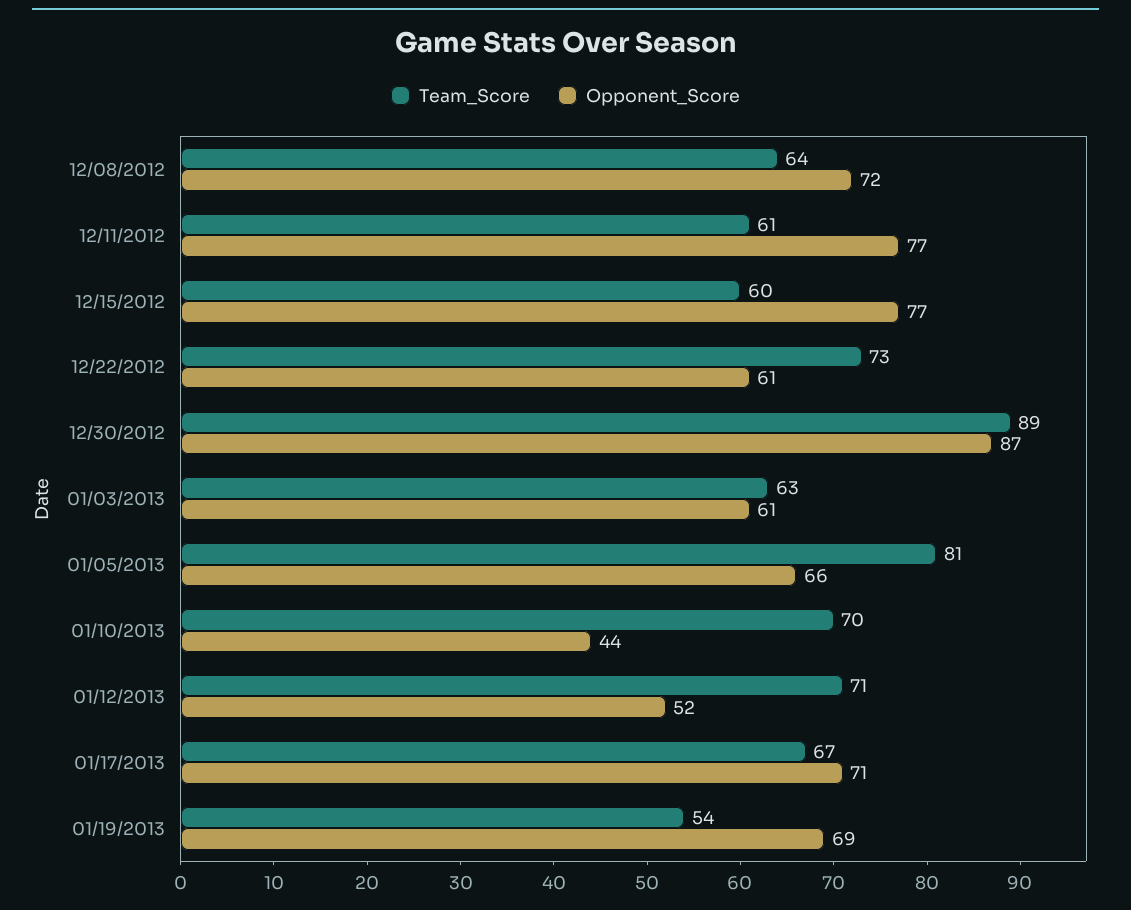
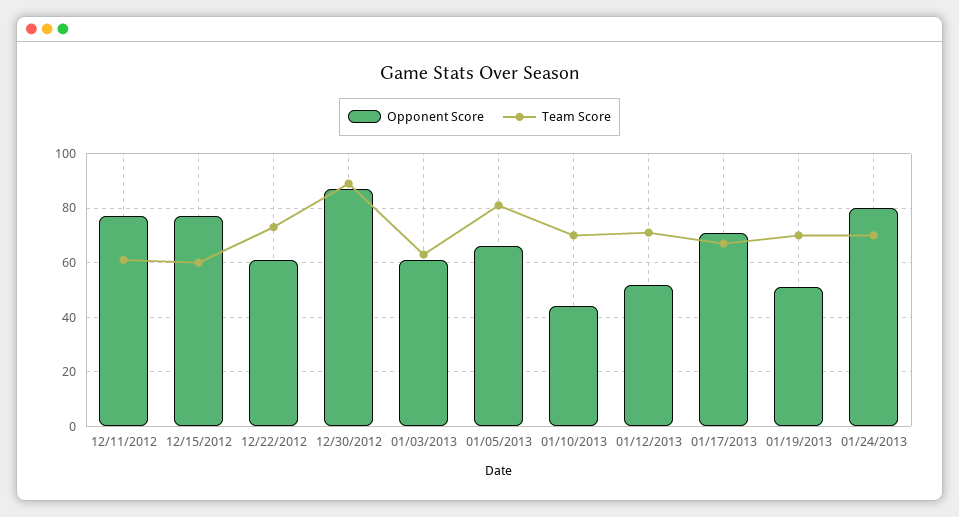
Team_Score, 12/08/2012: 64 -> none
Opponent_Score, 12/08/2012: 72 -> none
Team_Score, 01/19/2013: 54 -> 70
Opponent_Score, 01/19/2013: 69 -> 50
Opponent_Score, 01/24/2013: none -> 80
Team_Score, 01/24/2013: none -> 70

